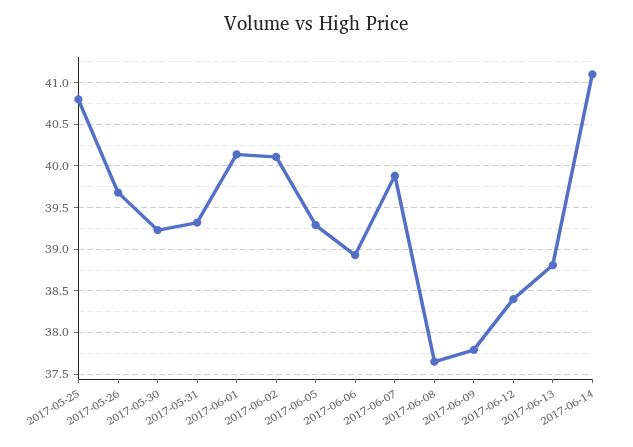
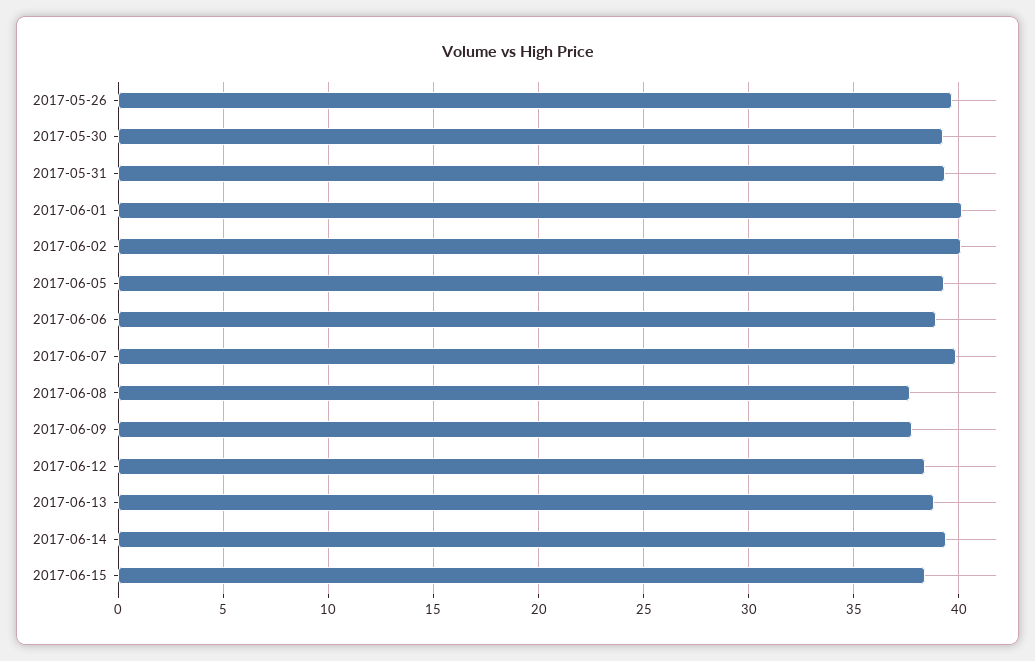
2017-05-25: 40.8 -> none
2017-06-14: 41.1 -> 39.5
2017-06-15: none -> 38.5

